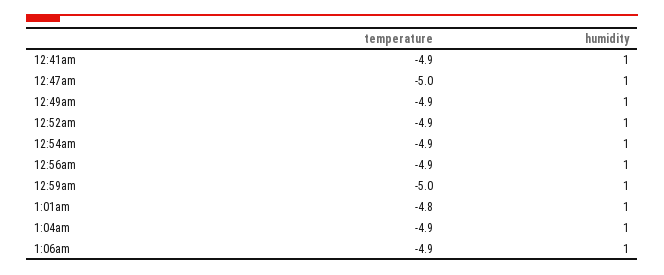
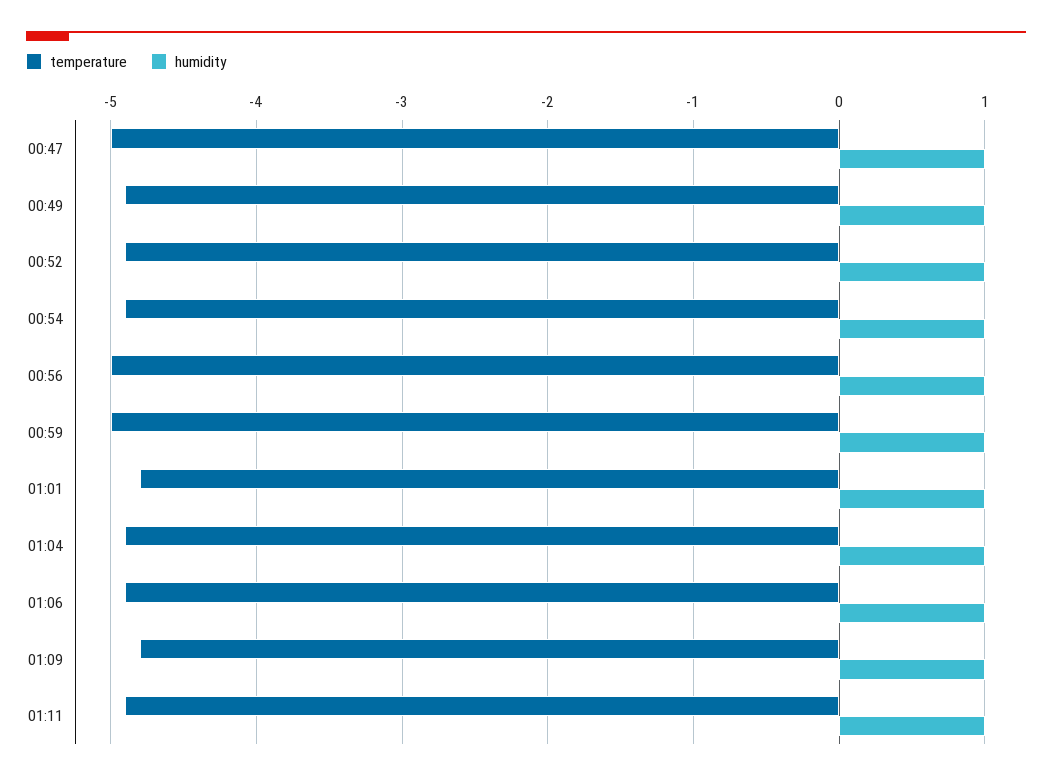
temperature, 12:41am: -4.9 -> none
humidity, 12:41am: 1 -> none
temperature, 12:56am: -4.9 -> -5
temperature, 01:09: none -> -4.8
humidity, 01:09: none -> 1
temperature, 01:11: none -> -4.9
humidity, 01:11: none -> 1

